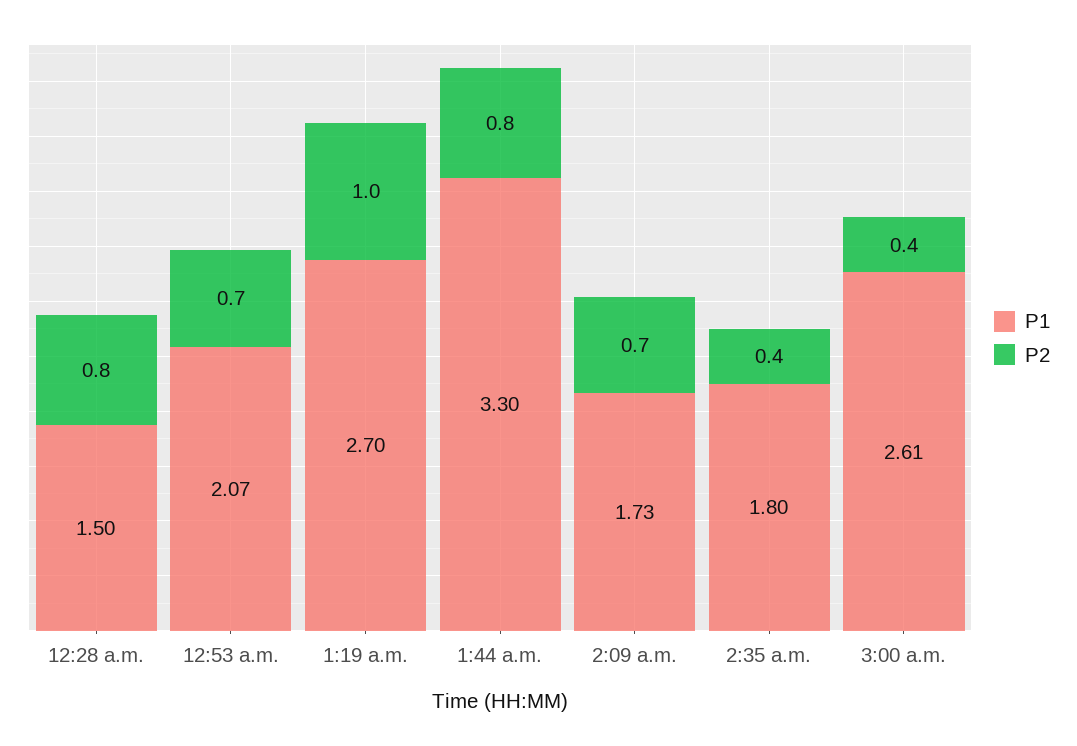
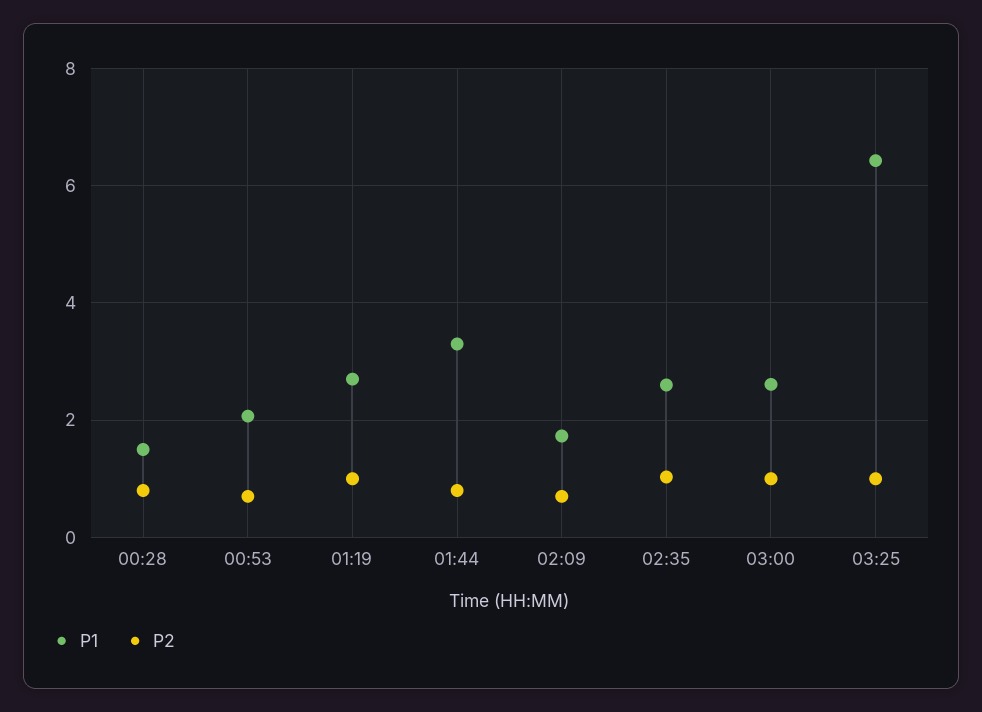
P1, 2:35 a.m.: 1.8 -> 2.6
P2, 2:35 a.m.: 0.4 -> 1
P2, 3:00 a.m.: 0.4 -> 1
P1, 03:25: none -> 6.4
P2, 03:25: none -> 1

